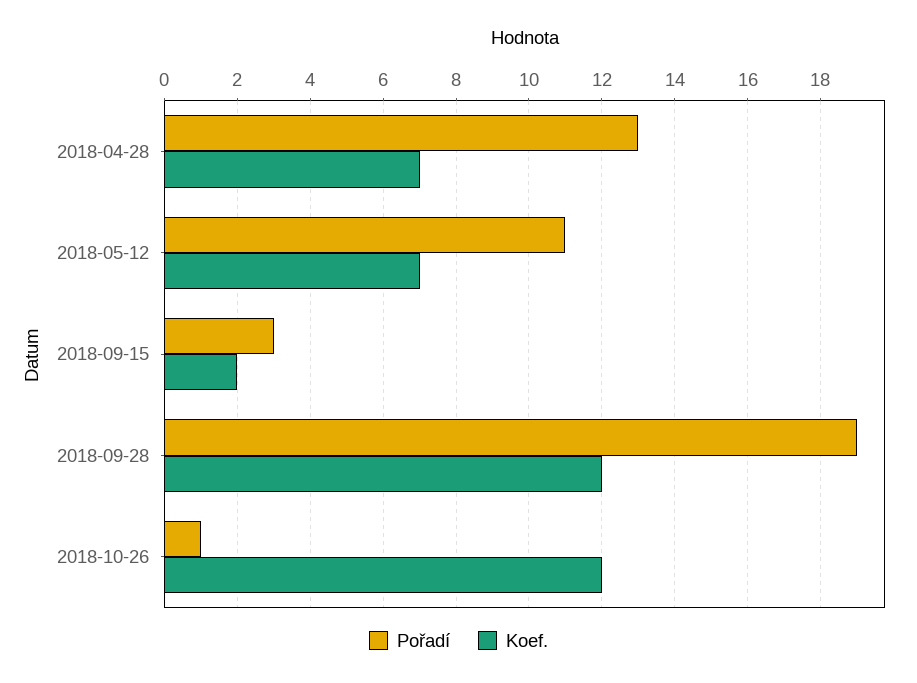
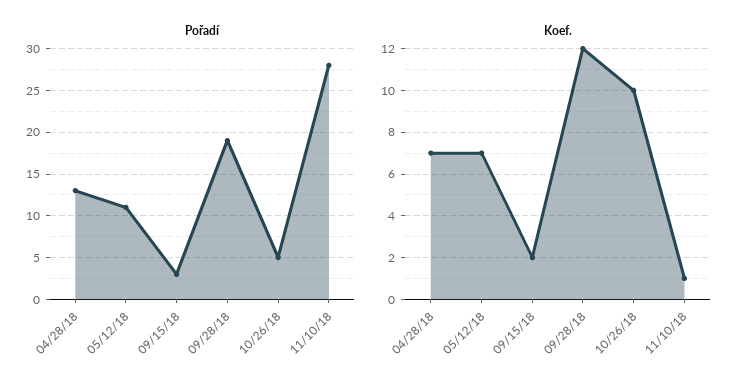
Pořadí, 2018-10-26: 1 -> 5
Koef., 2018-10-26: 12 -> 10
Pořadí, 11/10/18: none -> 28
Koef., 11/10/18: none -> 1

